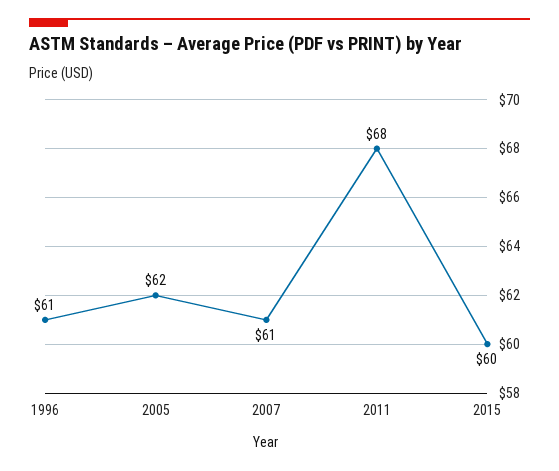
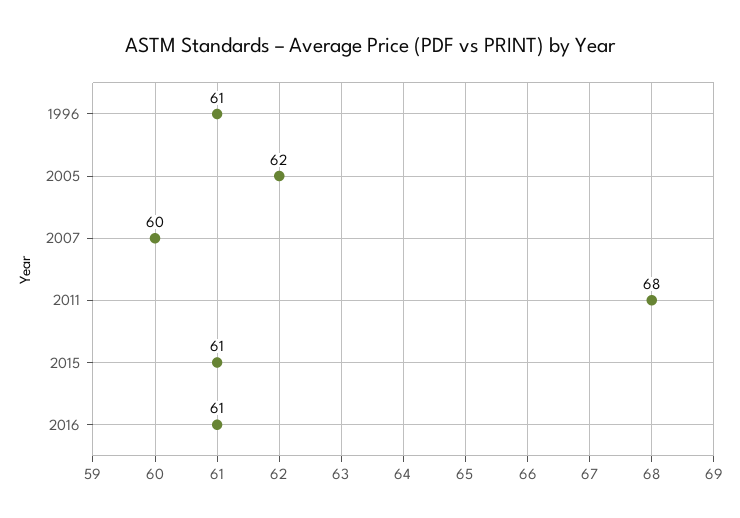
2007: 61 -> 60
2015: 60 -> 61
2016: none -> 61

